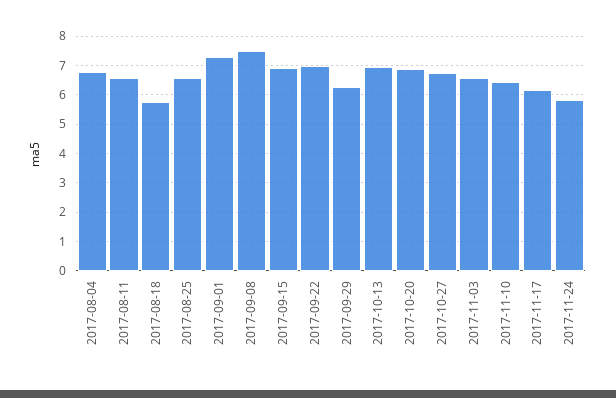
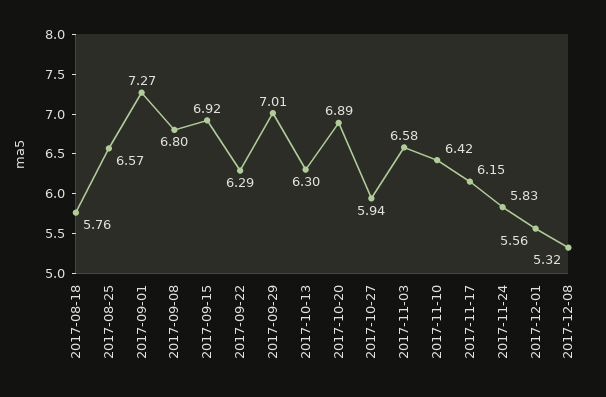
2017-08-04: 6.75 -> none
2017-08-11: 6.5 -> none
2017-09-08: 7.5 -> 6.8
2017-09-22: 7 -> 6.29
2017-09-29: 6.25 -> 7.01
2017-10-13: 7 -> 6.3
2017-10-27: 6.75 -> 5.94
2017-12-01: none -> 5.56
2017-12-08: none -> 5.32

